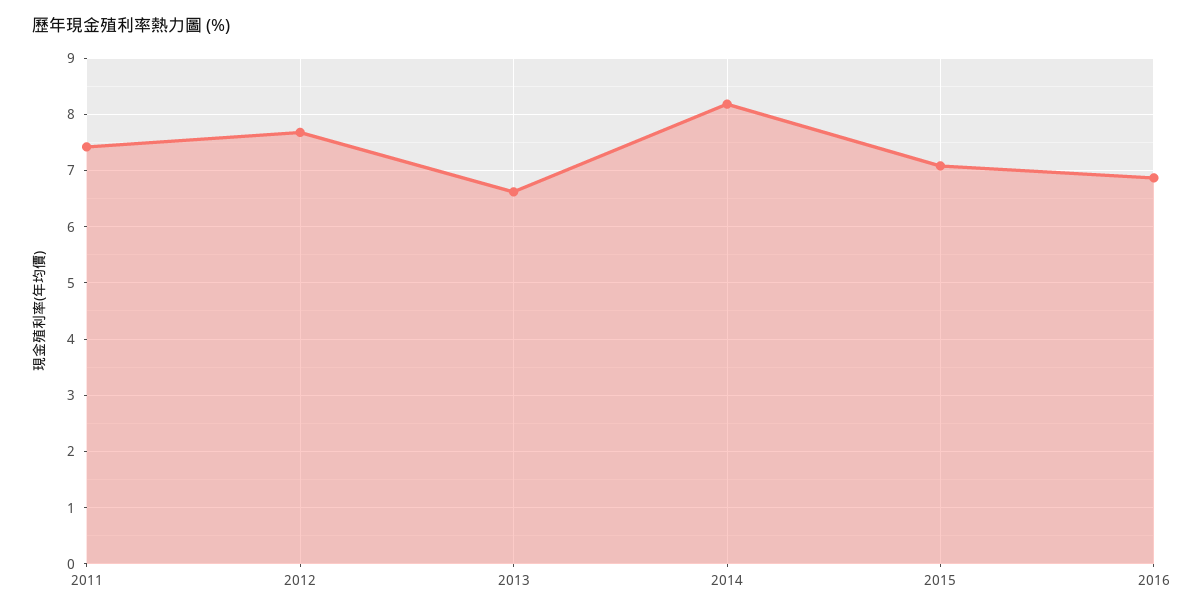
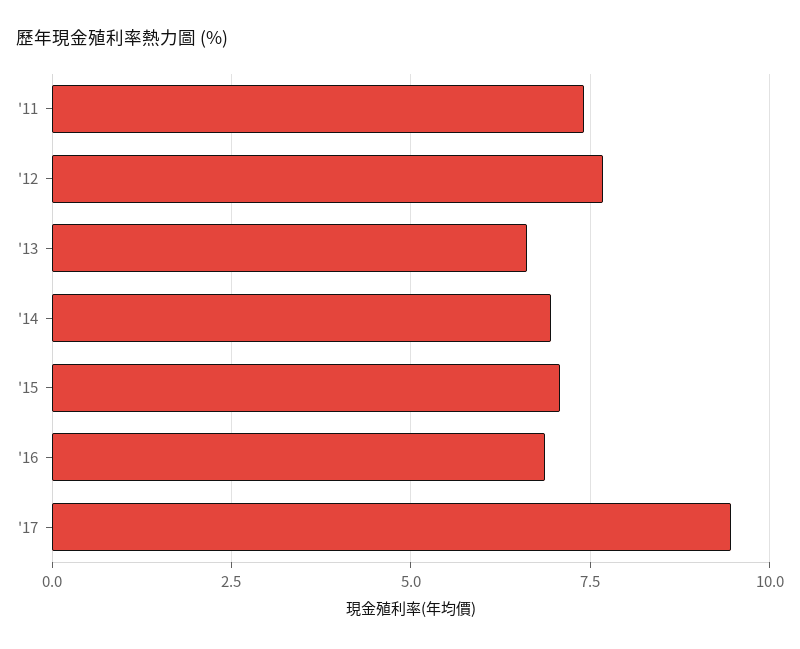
2014: 8.2 -> 7
'17: none -> 9.5

